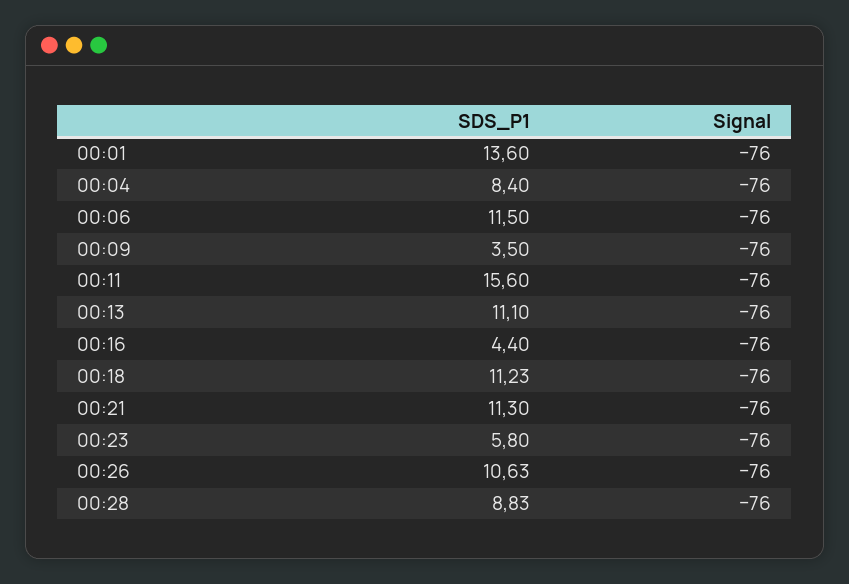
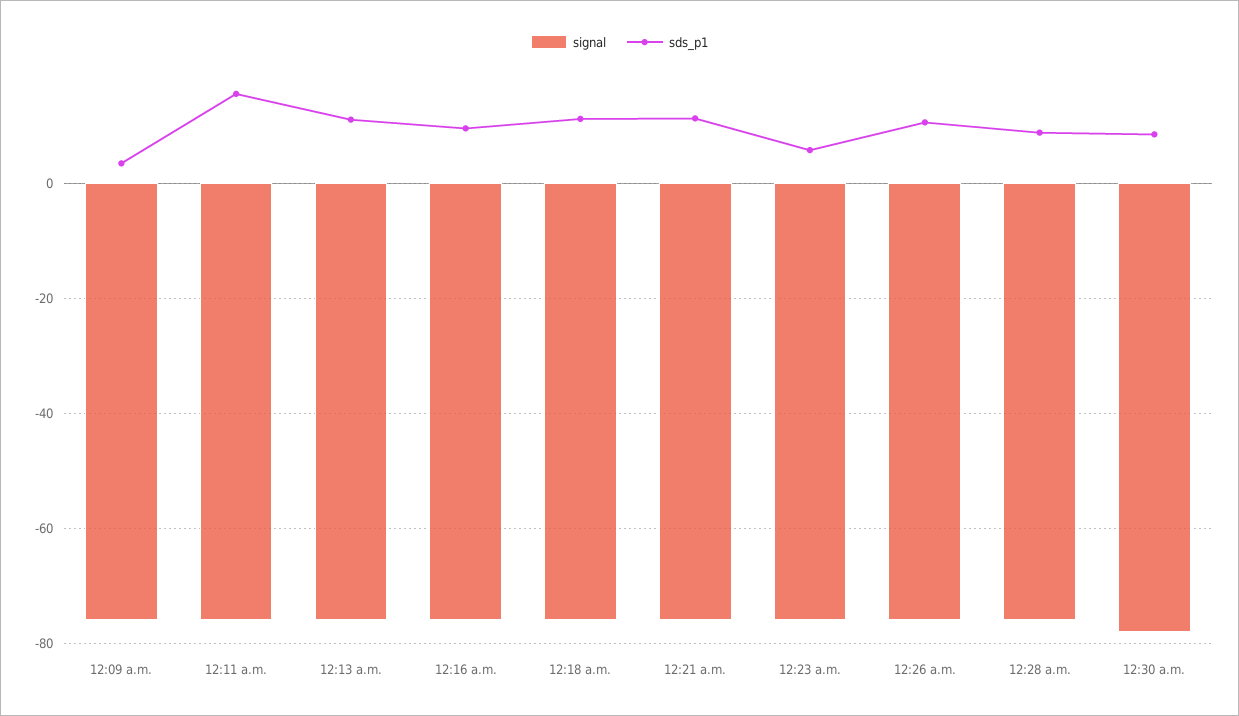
SDS_P1, 00:01: 13.6 -> none
Signal, 00:01: -76 -> none
SDS_P1, 00:04: 8.4 -> none
Signal, 00:04: -76 -> none
SDS_P1, 00:06: 11.5 -> none
Signal, 00:06: -76 -> none
SDS_P1, 00:16: 4.4 -> 10
Signal, 12:30 a.m.: none -> -78
SDS_P1, 12:30 a.m.: none -> 8

